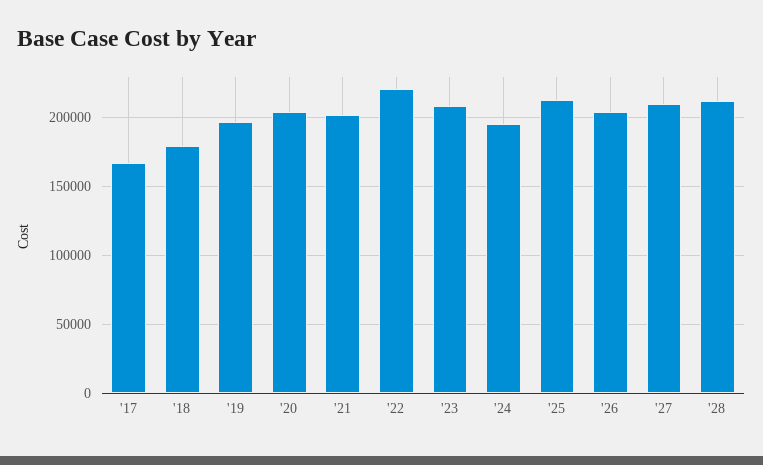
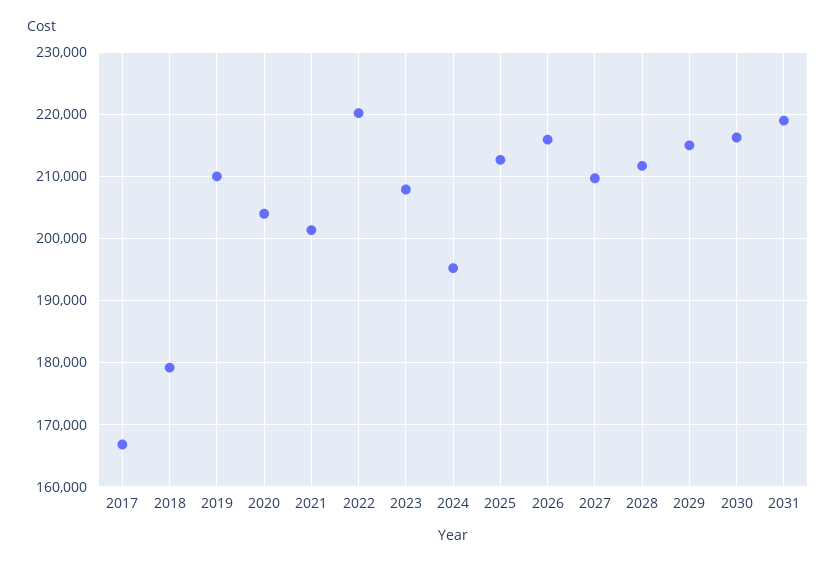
'19: 195000 -> 210000
'26: 205000 -> 216000
2029: none -> 215000
2030: none -> 216000
2031: none -> 219000

